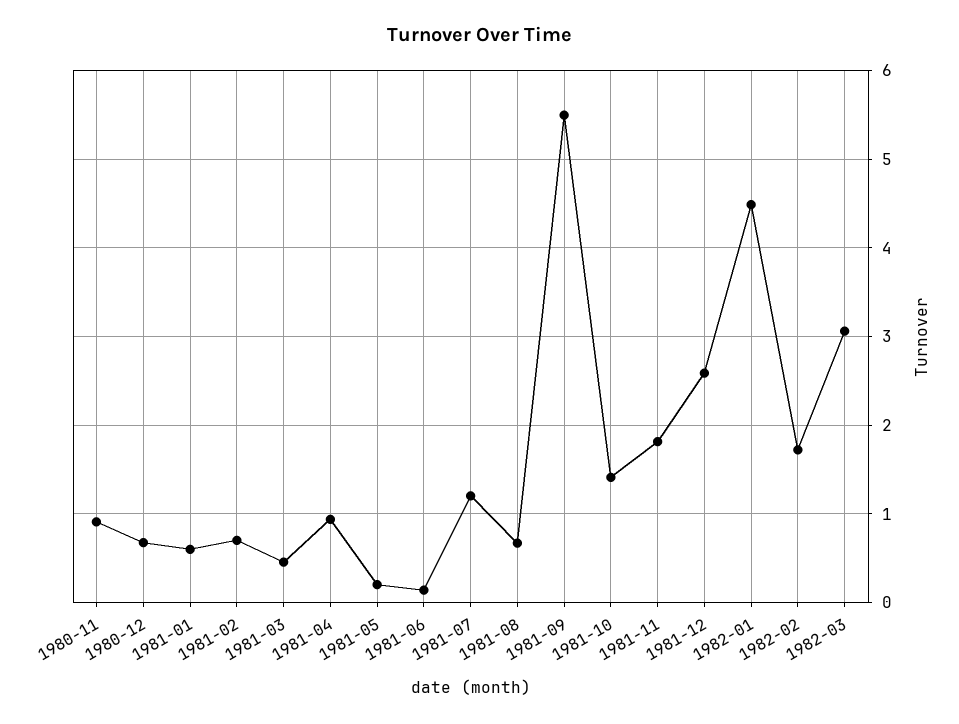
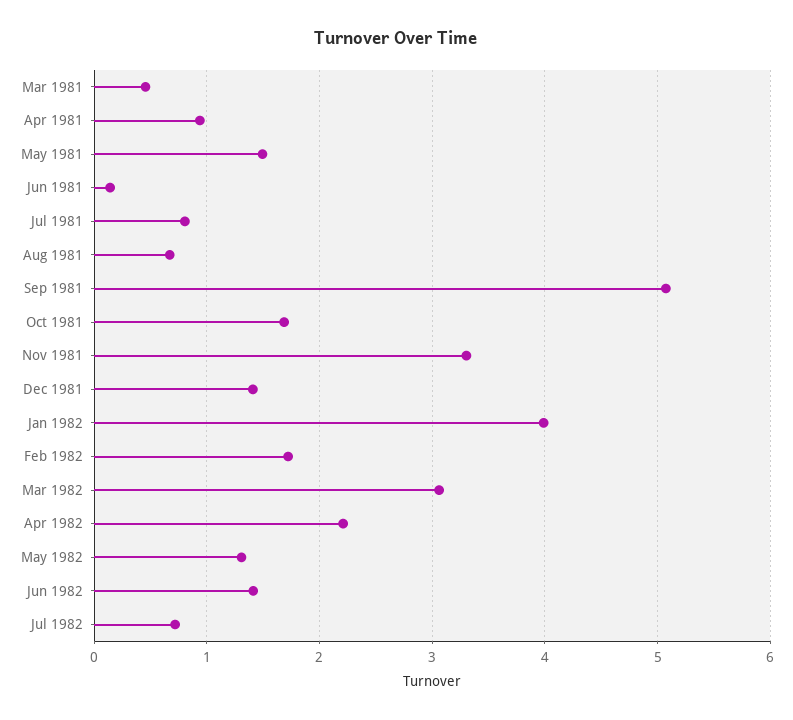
1980-11: 0.9 -> none
1980-12: 0.7 -> none
1981-01: 0.6 -> none
1981-02: 0.7 -> none
1981-05: 0.2 -> 1.5
1981-07: 1.2 -> 0.8
1981-09: 5.5 -> 5.1
1981-10: 1.4 -> 1.7
1981-11: 1.8 -> 3.3
1981-12: 2.6 -> 1.4
1982-01: 4.5 -> 4
Apr 1982: none -> 2.2
May 1982: none -> 1.3
Jun 1982: none -> 1.4
Jul 1982: none -> 0.7

